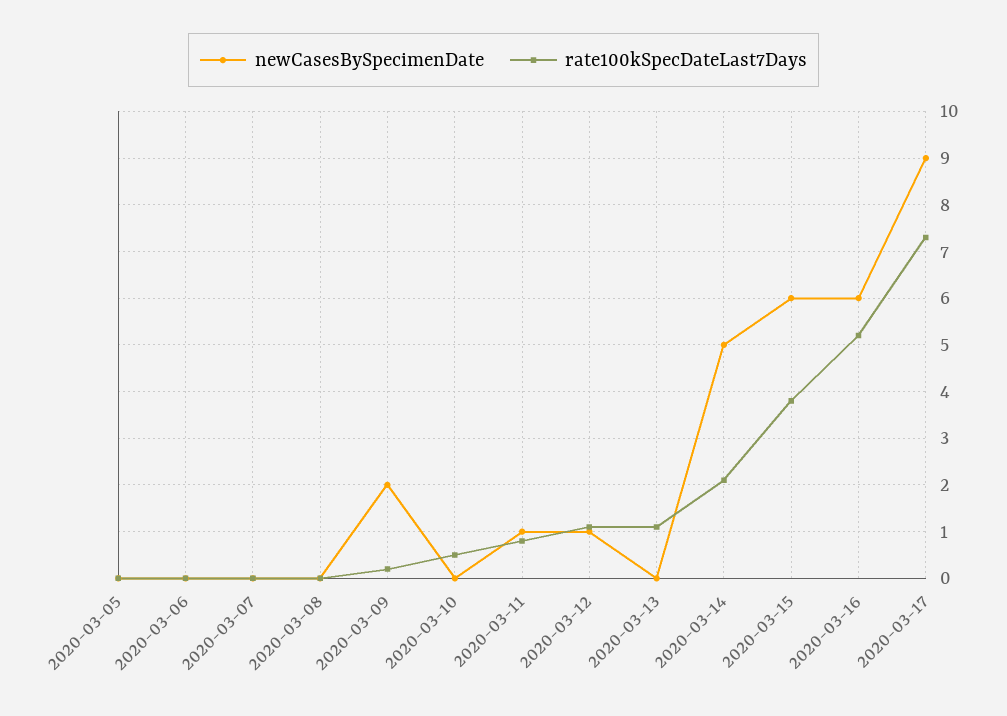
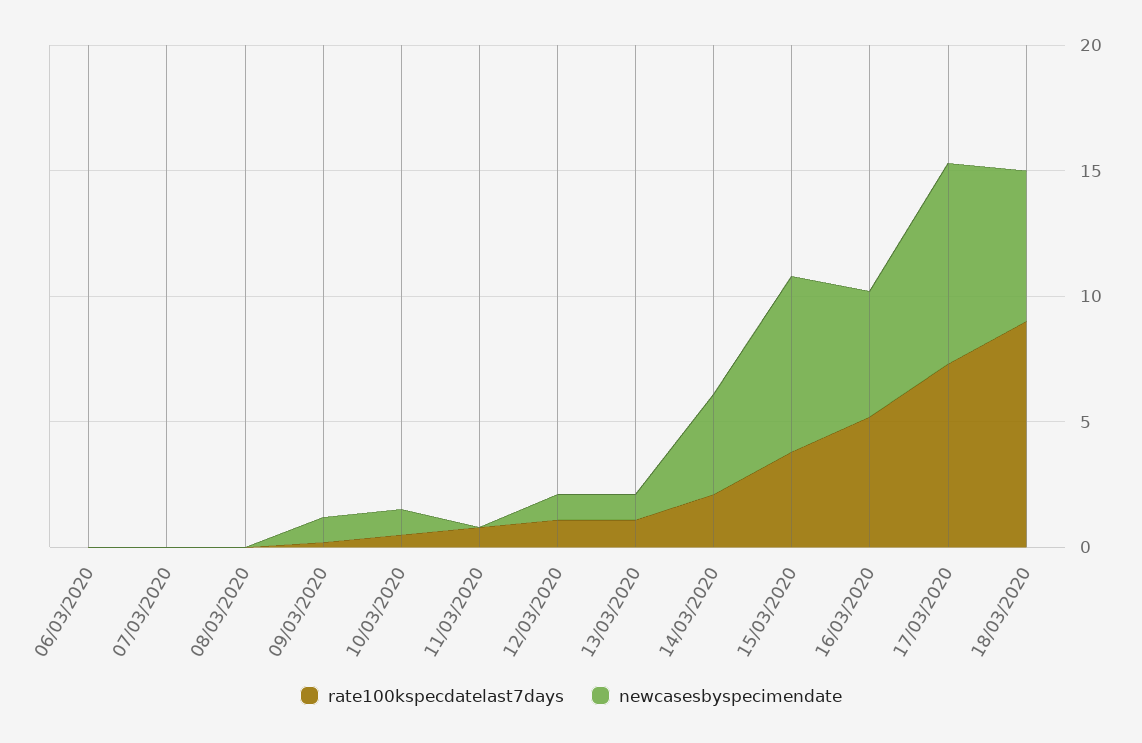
newCasesBySpecimenDate, 2020-03-05: 0 -> none
rate100kSpecDateLast7Days, 2020-03-05: 0 -> none
newCasesBySpecimenDate, 2020-03-09: 2 -> 1
newCasesBySpecimenDate, 2020-03-10: 0 -> 1
newCasesBySpecimenDate, 2020-03-11: 1 -> 0
newCasesBySpecimenDate, 2020-03-13: 0 -> 1
newCasesBySpecimenDate, 2020-03-14: 5 -> 4
newCasesBySpecimenDate, 2020-03-15: 6 -> 7
newCasesBySpecimenDate, 2020-03-16: 6 -> 5
newCasesBySpecimenDate, 2020-03-17: 9 -> 8
rate100kSpecDateLast7Days, 18/03/2020: none -> 9
newCasesBySpecimenDate, 18/03/2020: none -> 6

